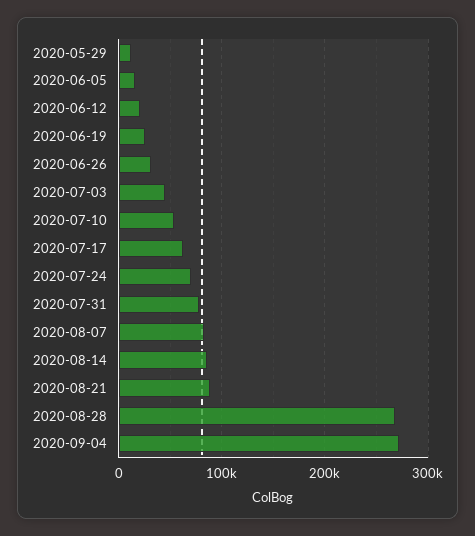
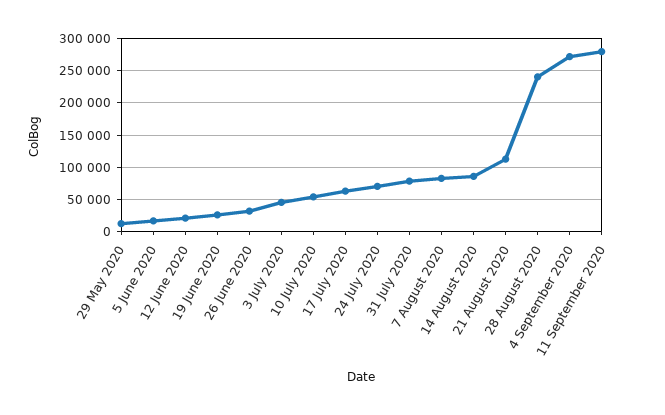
2020-08-21: 90000 -> 110000
2020-08-28: 270000 -> 240000
11 September 2020: none -> 280000

